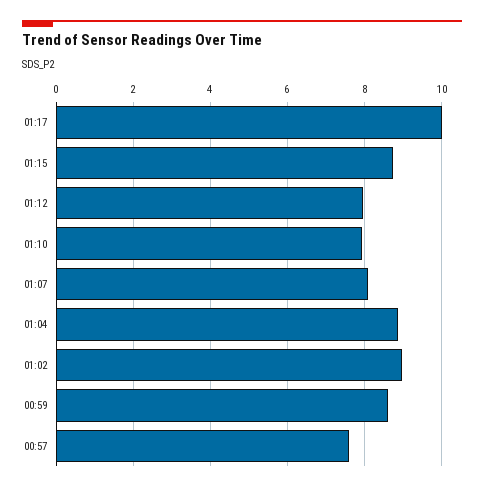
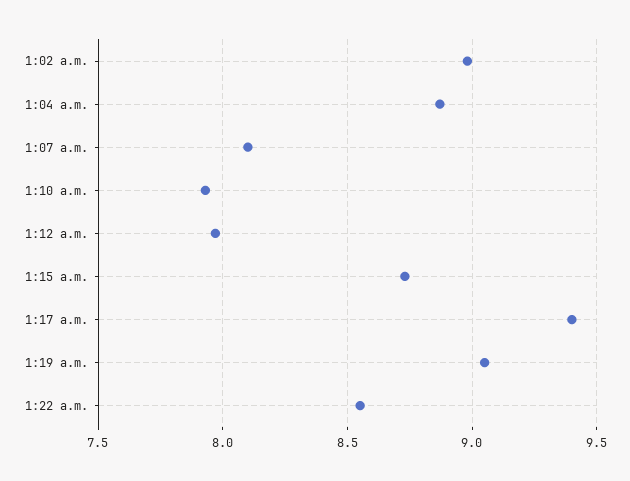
01:17: 10 -> 9.4
00:59: 8.6 -> none
00:57: 7.6 -> none
1:19 a.m.: none -> 9.05
1:22 a.m.: none -> 8.55

